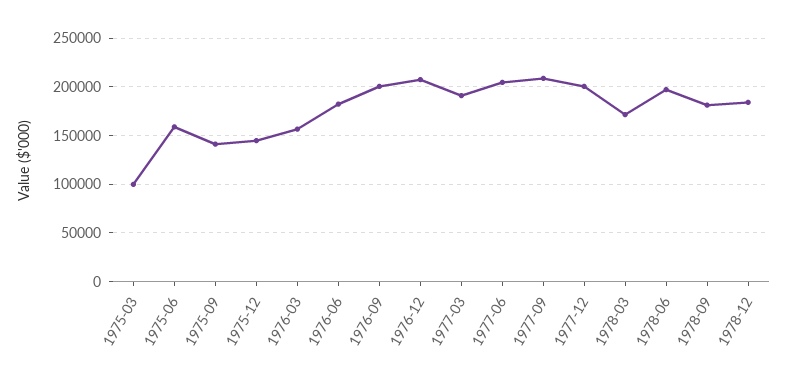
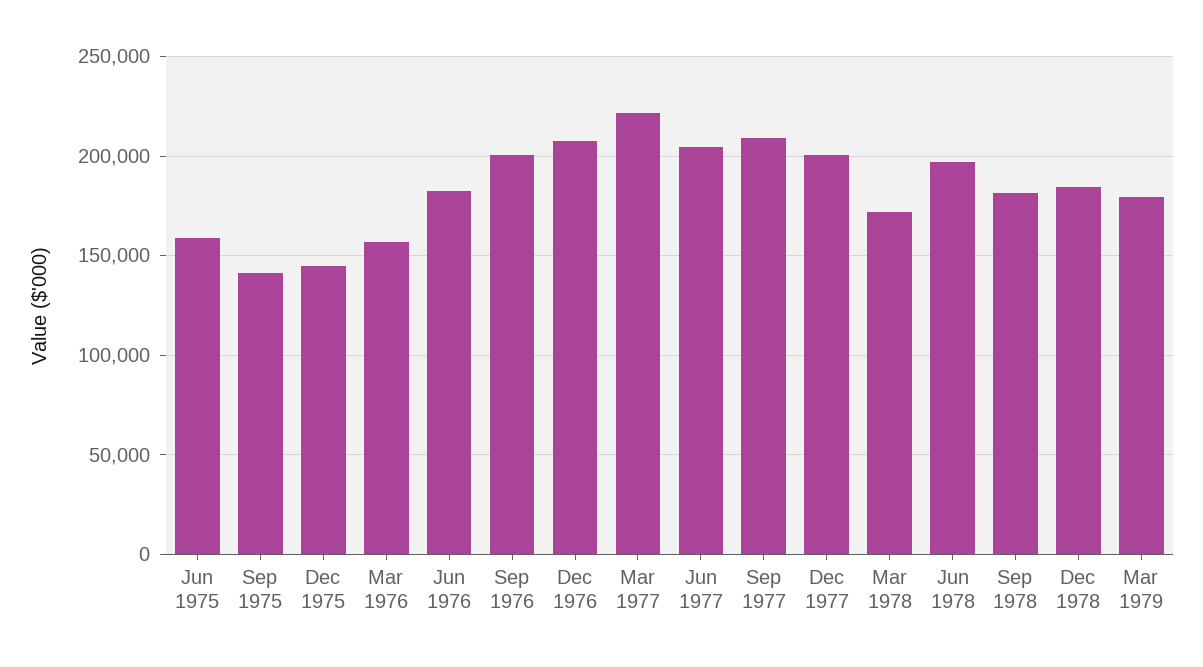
1975-03: 100000 -> none
1977-03: 190000 -> 220000
Mar 1979: none -> 180000

